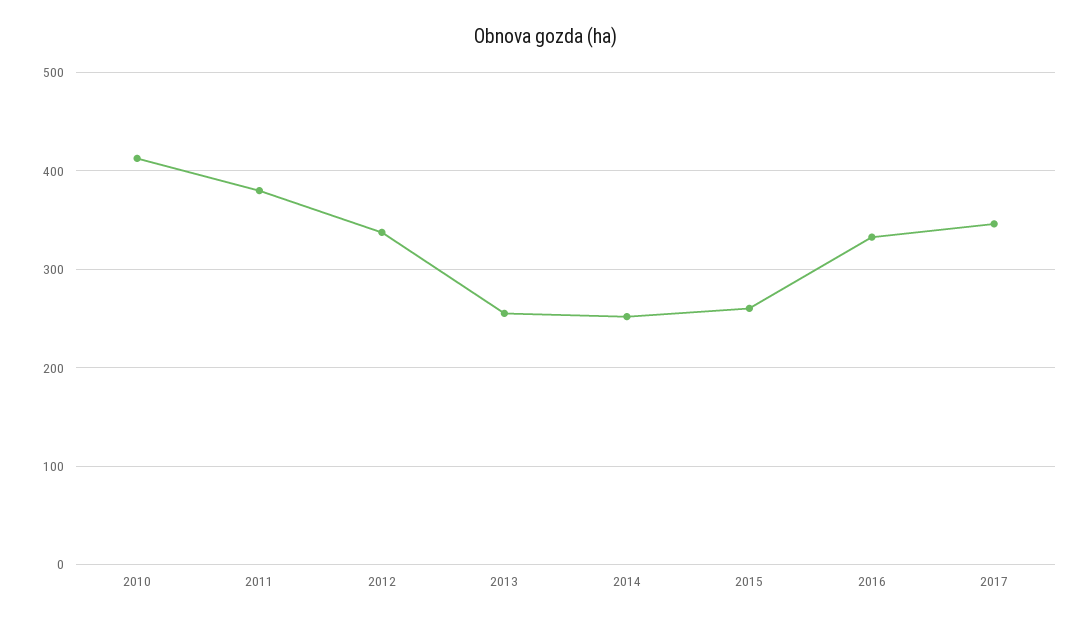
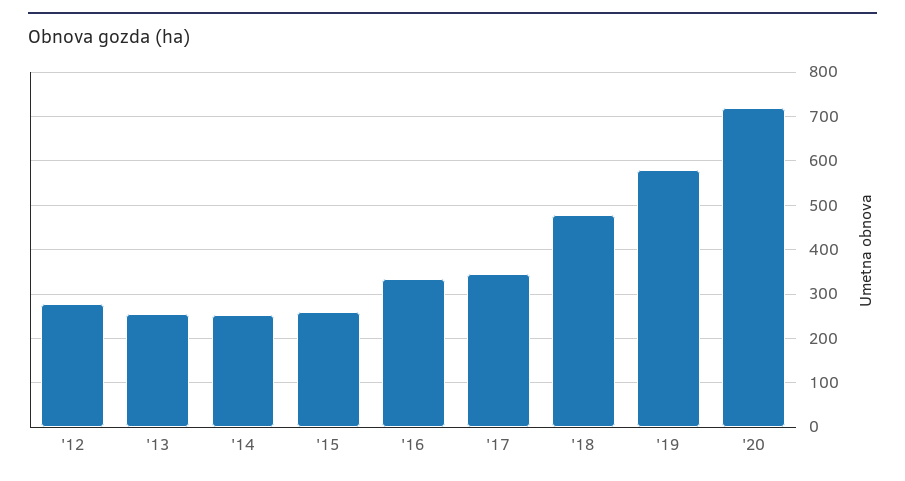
2010: 410 -> none
2011: 380 -> none
2012: 340 -> 280
'18: none -> 480
'19: none -> 580
'20: none -> 720

